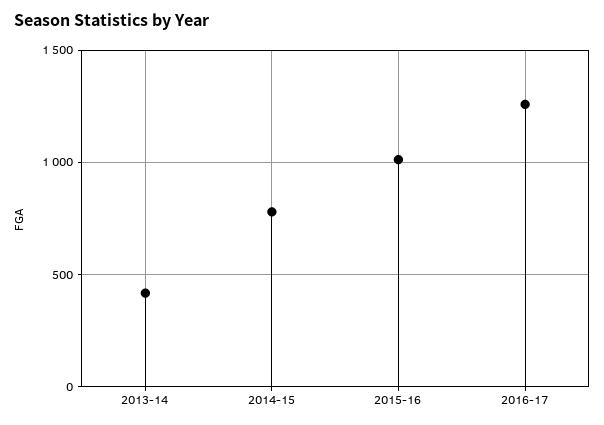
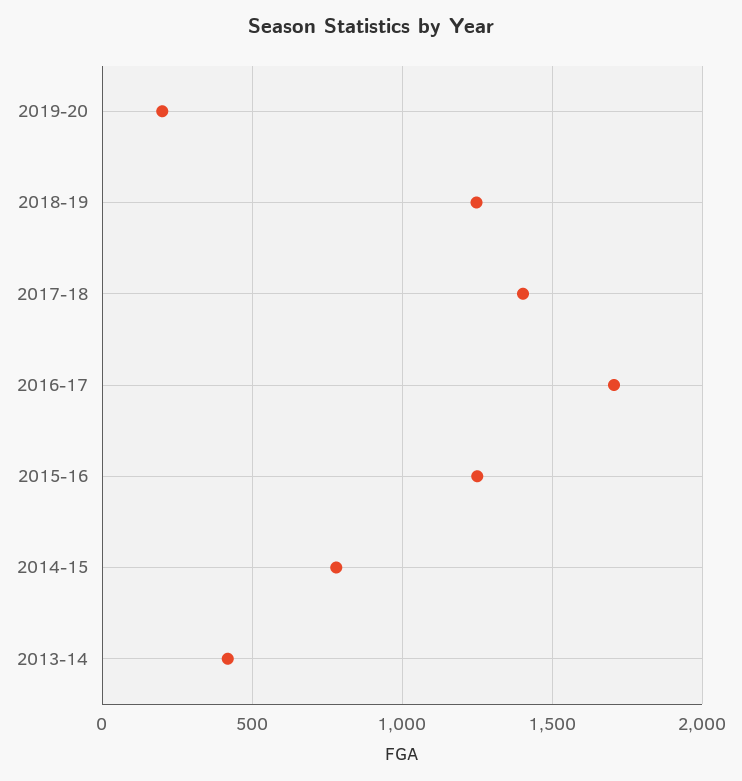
2015-16: 1000 -> 1250
2016-17: 1250 -> 1700
2019-20: none -> 200
2018-19: none -> 1250
2017-18: none -> 1400

